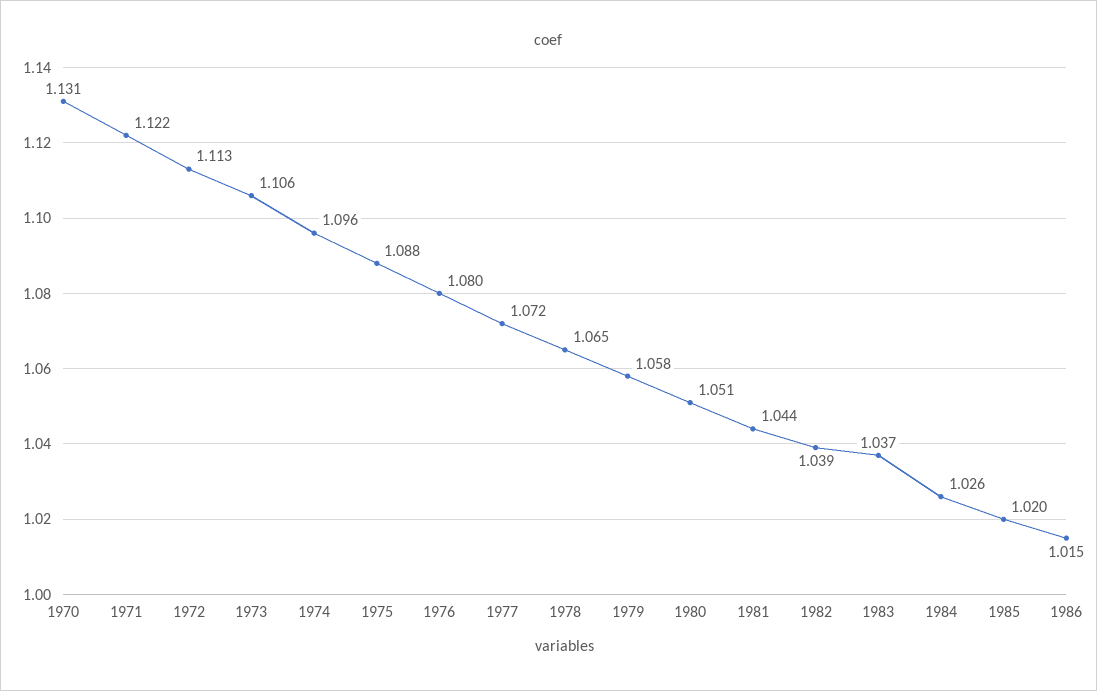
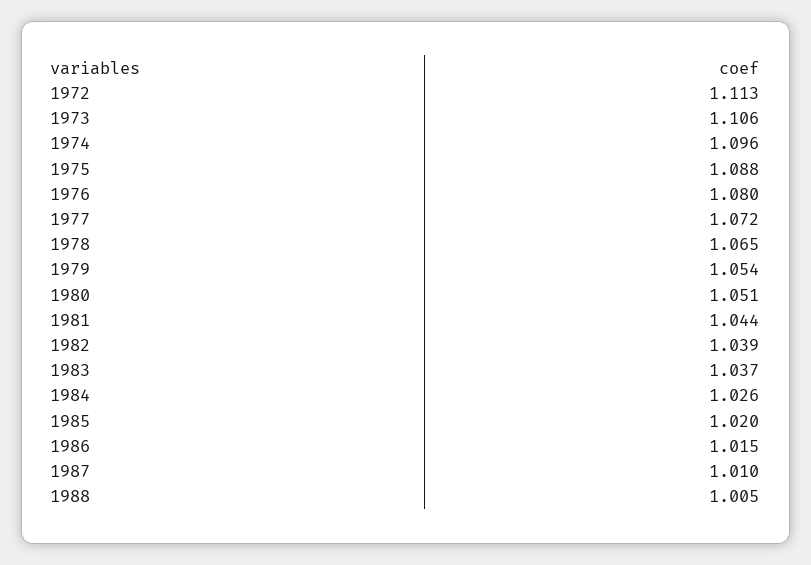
1970: 1.131 -> none
1971: 1.122 -> none
1979: 1.058 -> 1.054
1987: none -> 1.01
1988: none -> 1.005

